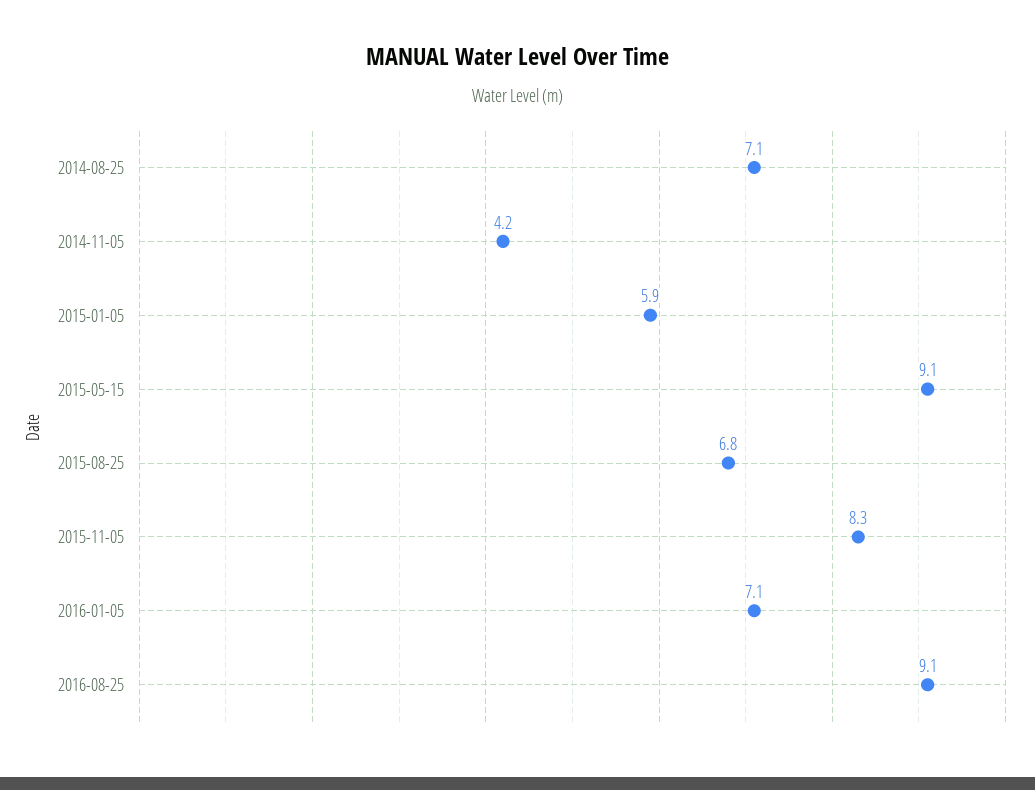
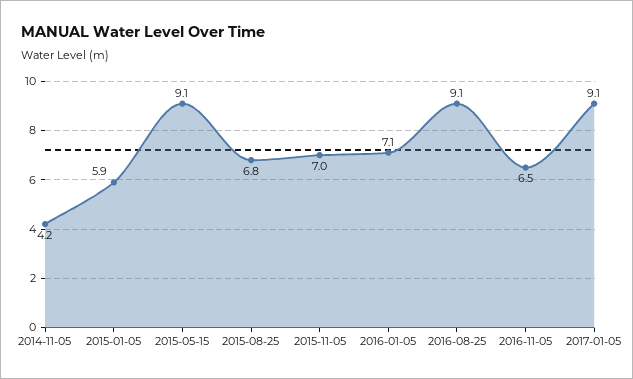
2014-08-25: 7.1 -> none
2015-11-05: 8.3 -> 7
2016-11-05: none -> 6.5
2017-01-05: none -> 9.1

